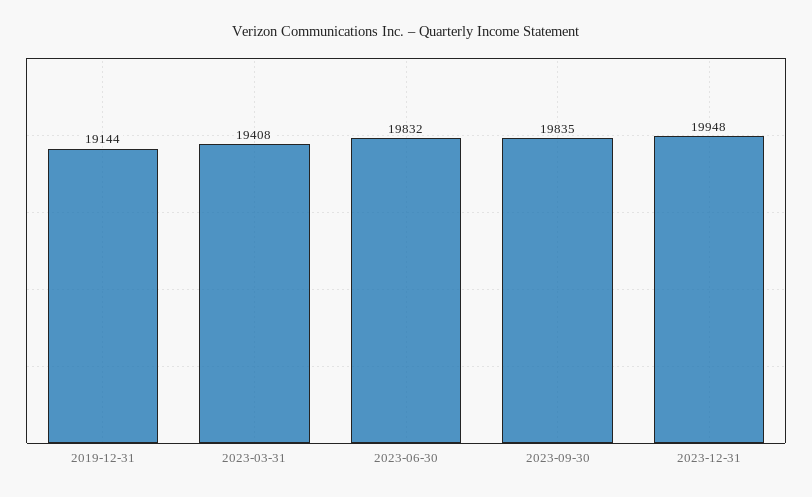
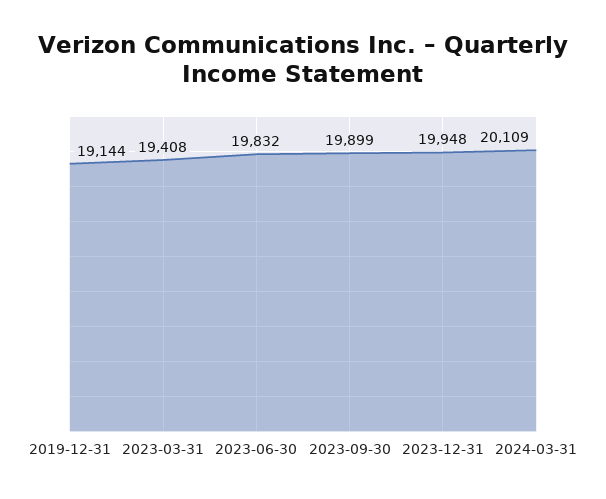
2023-09-30: 19835 -> 19899
2024-03-31: none -> 20109

